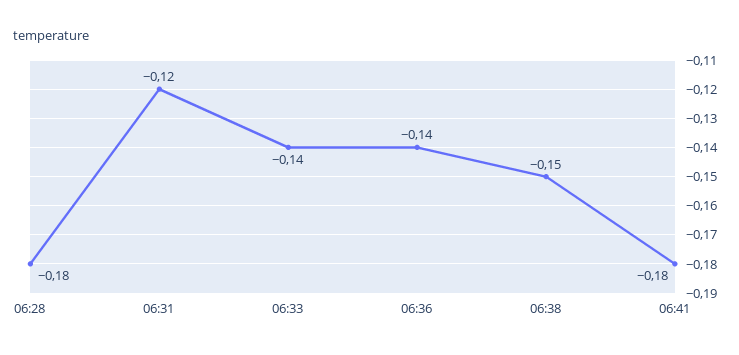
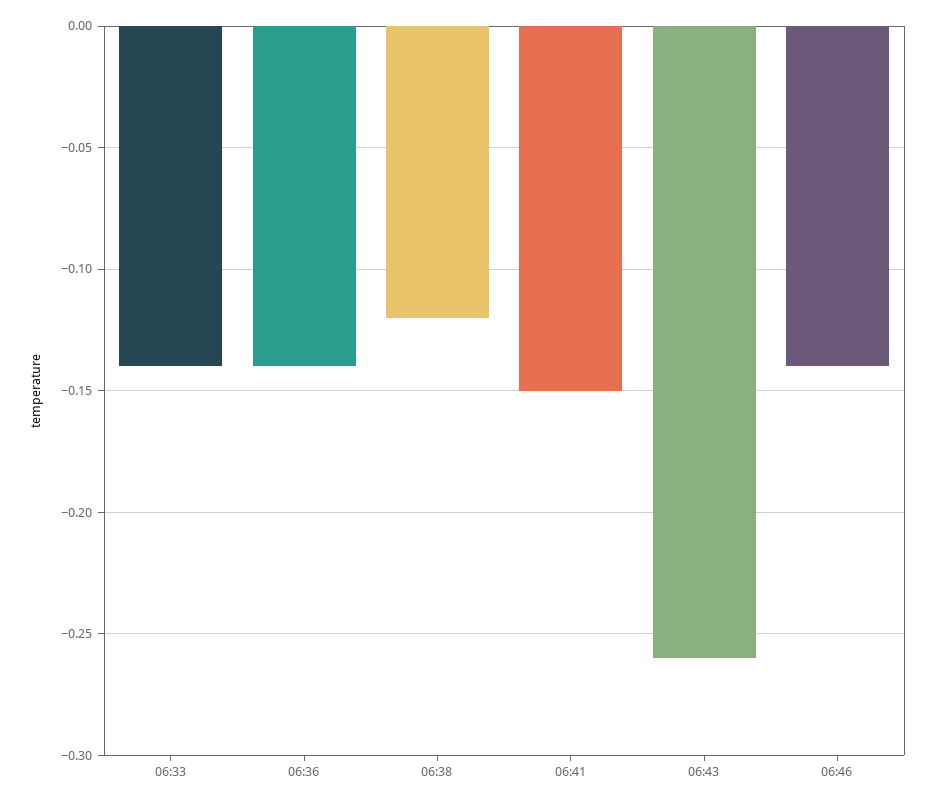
06:28: -0.18 -> none
06:31: -0.12 -> none
06:38: -0.15 -> -0.12
06:41: -0.18 -> -0.15
06:43: none -> -0.26
06:46: none -> -0.14

